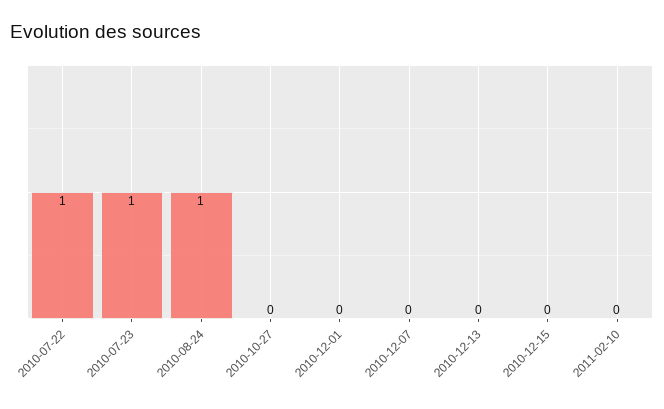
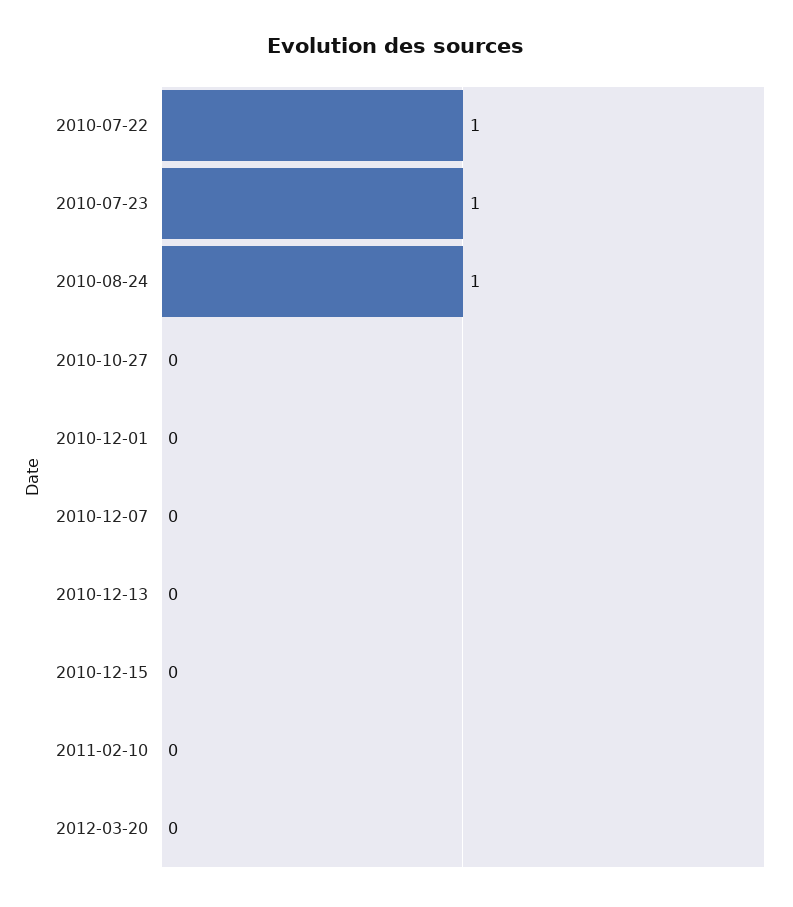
2012-03-20: none -> 0

